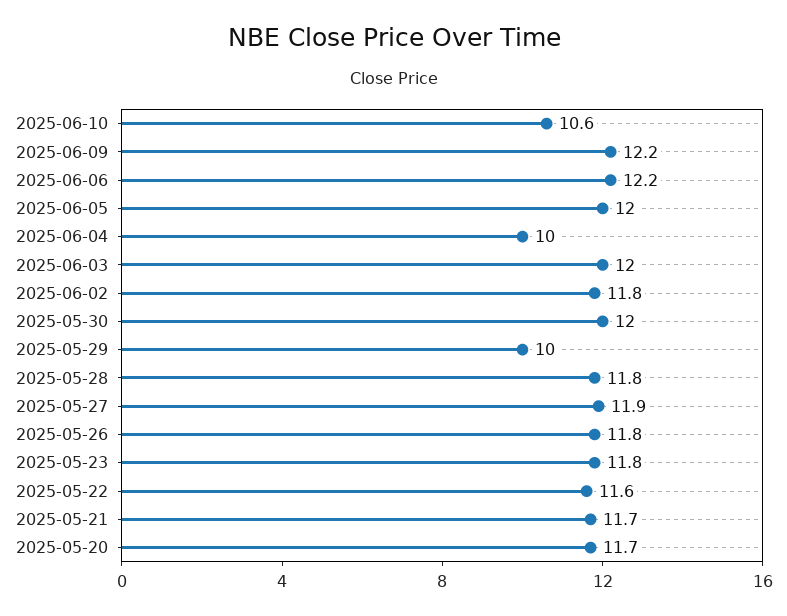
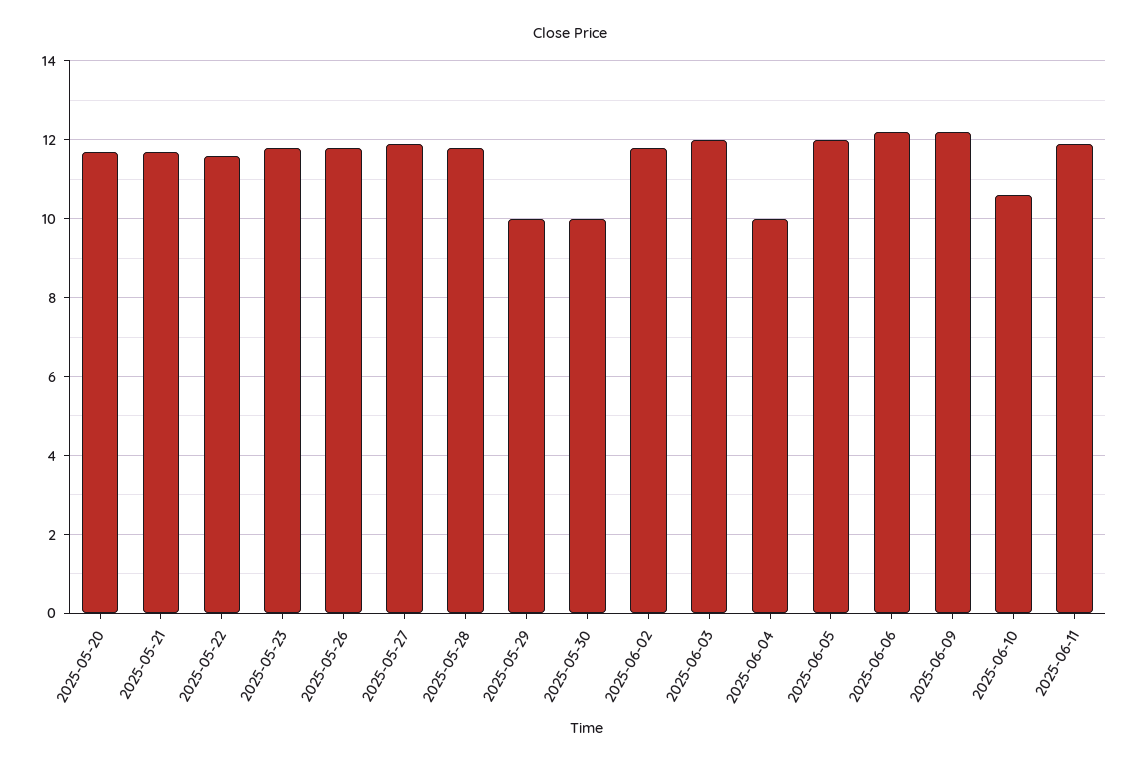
2025-05-30: 12 -> 10
2025-06-11: none -> 12

